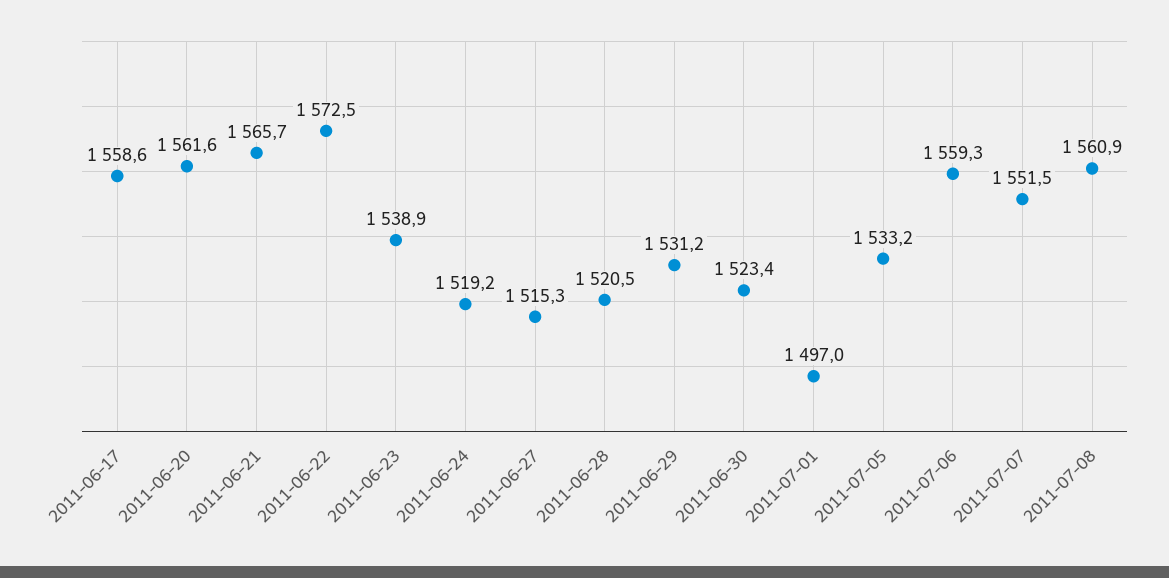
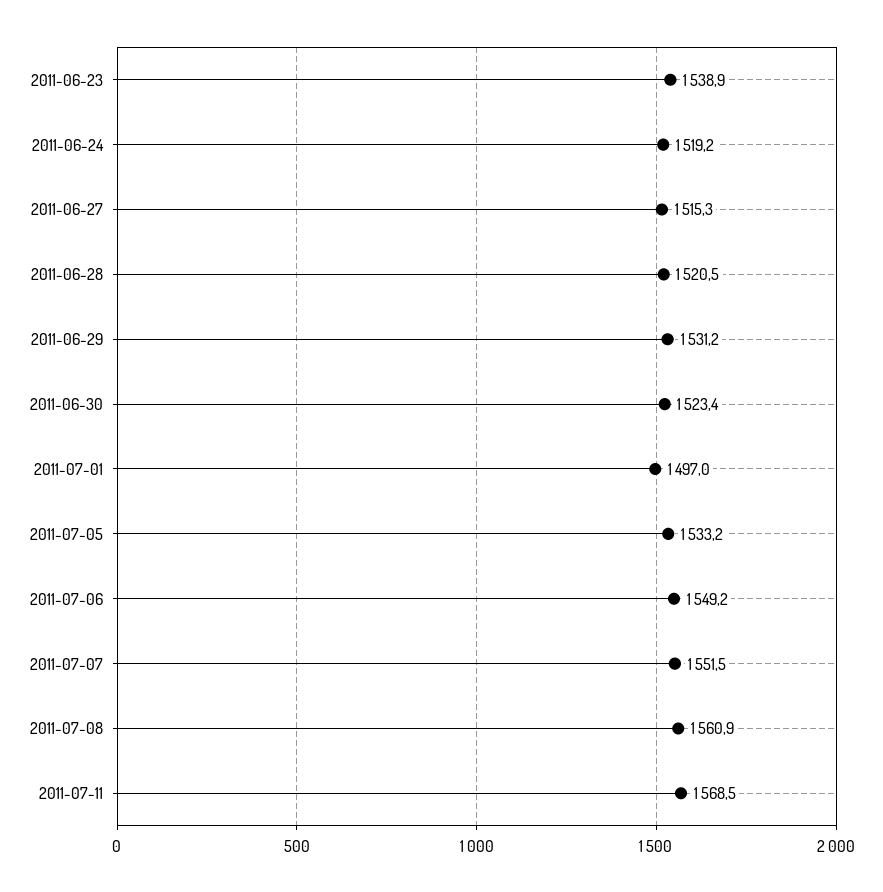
2011-06-17: 1558.6 -> none
2011-06-20: 1561.6 -> none
2011-06-21: 1565.7 -> none
2011-06-22: 1572.5 -> none
2011-07-06: 1559.3 -> 1549.2
2011-07-11: none -> 1568.5

